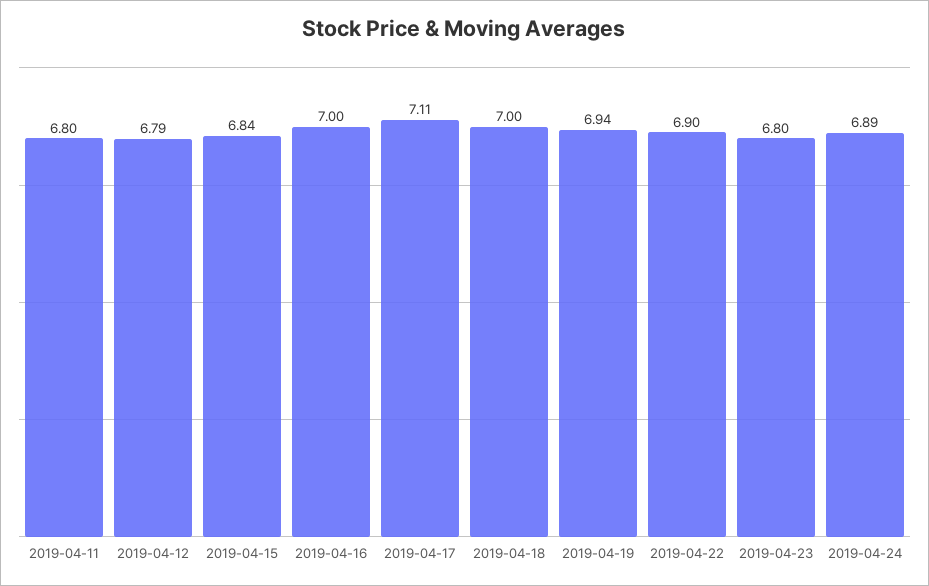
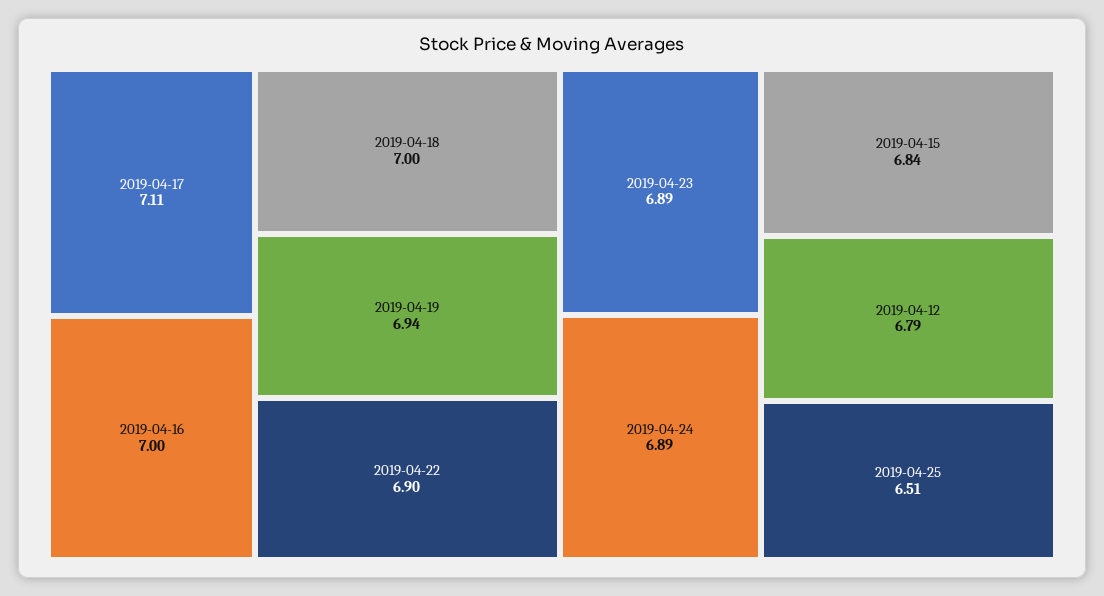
2019-04-11: 6.8 -> none
2019-04-23: 6.8 -> 6.89
2019-04-25: none -> 6.51

